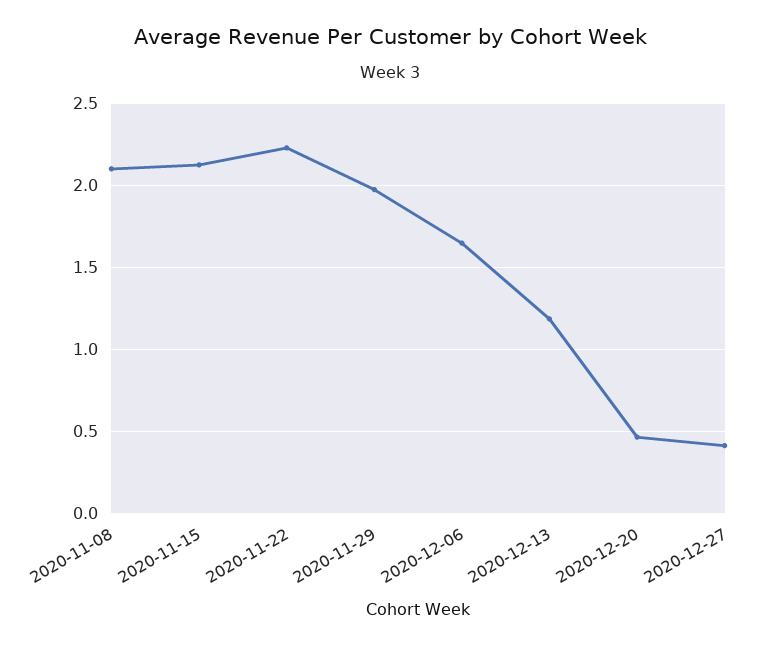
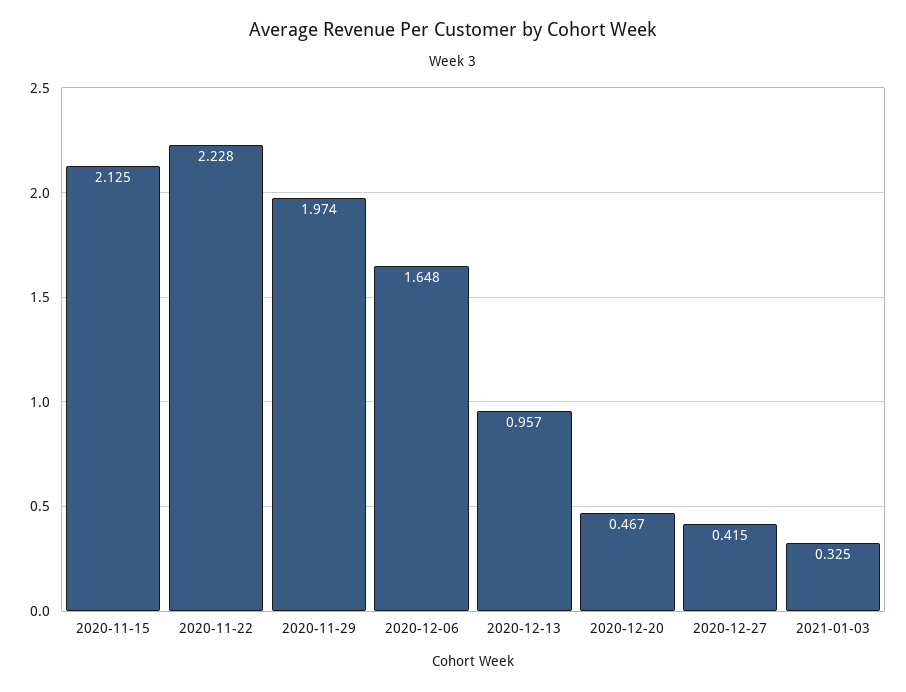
2020-11-08: 2.1 -> none
2020-12-13: 1.2 -> 0.957
2021-01-03: none -> 0.325

